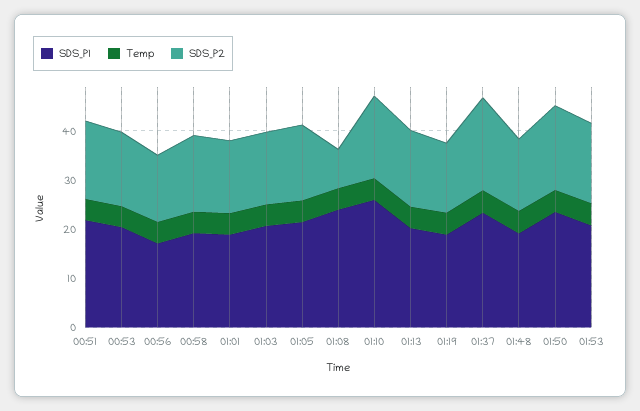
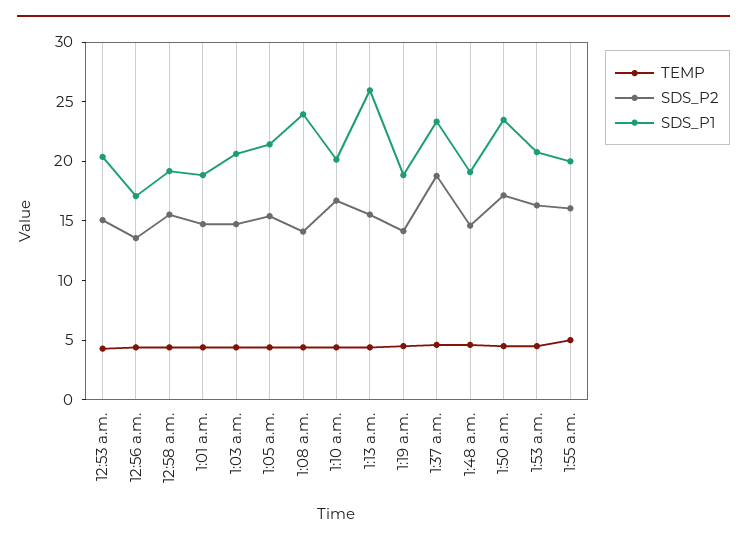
SDS_P1, 00:51: 22 -> none
Temp, 00:51: 4 -> none
SDS_P2, 00:51: 16 -> none
SDS_P2, 01:08: 8 -> 14
SDS_P1, 01:10: 26 -> 20
SDS_P1, 01:13: 20 -> 26
Temp, 1:55 a.m.: none -> 5
SDS_P2, 1:55 a.m.: none -> 16
SDS_P1, 1:55 a.m.: none -> 20

